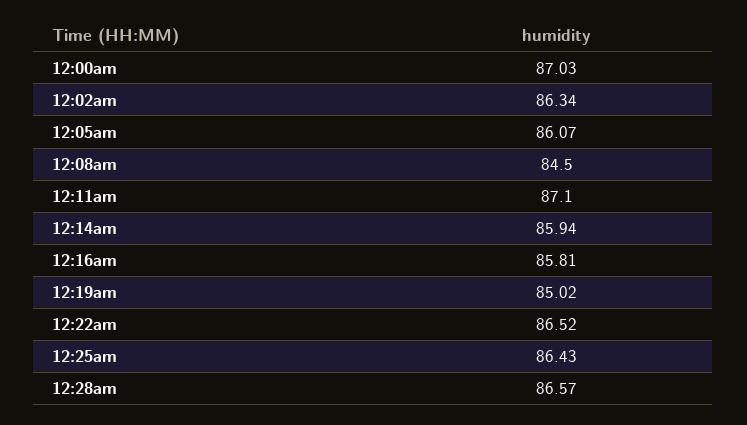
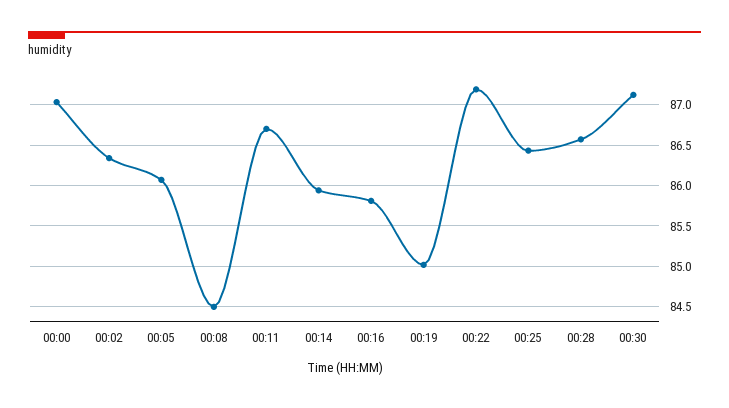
12:11am: 87.1 -> 86.7
12:22am: 86.52 -> 87.2
00:30: none -> 87.1

